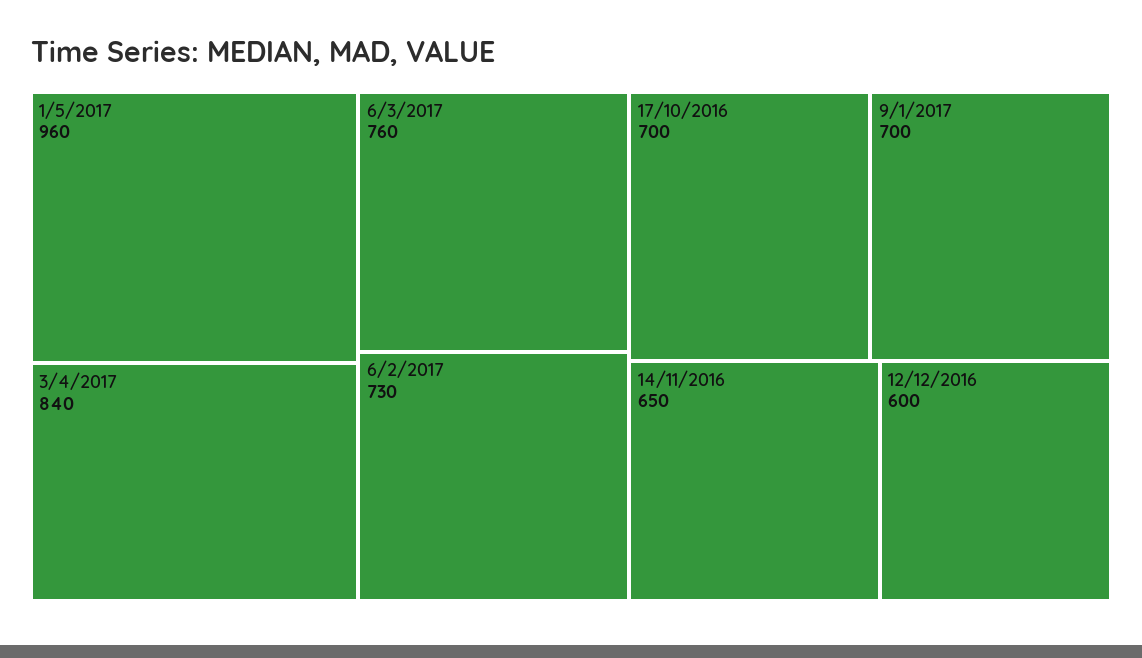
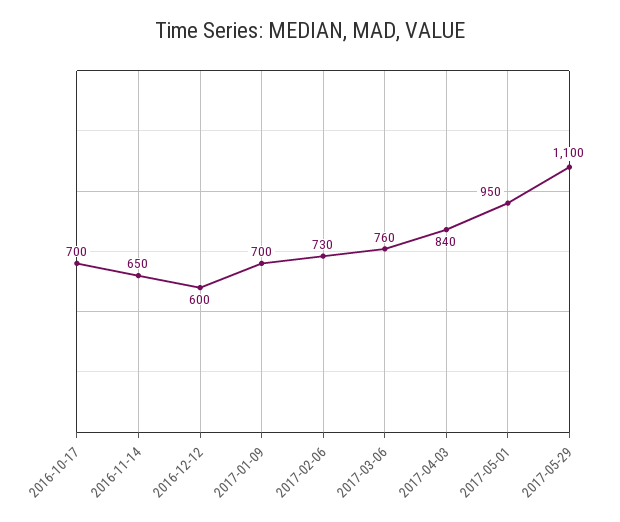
1/5/2017: 960 -> 950
2017-05-29: none -> 1100

